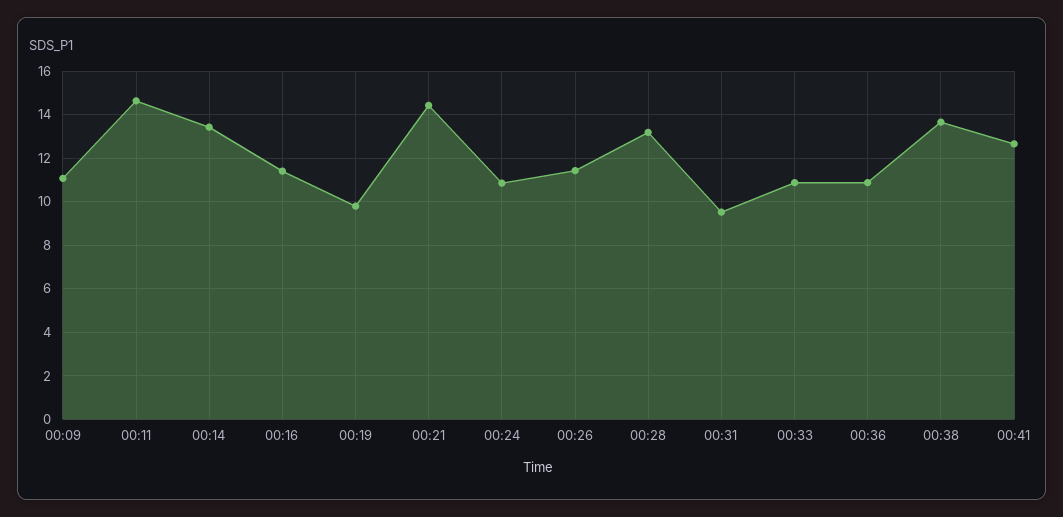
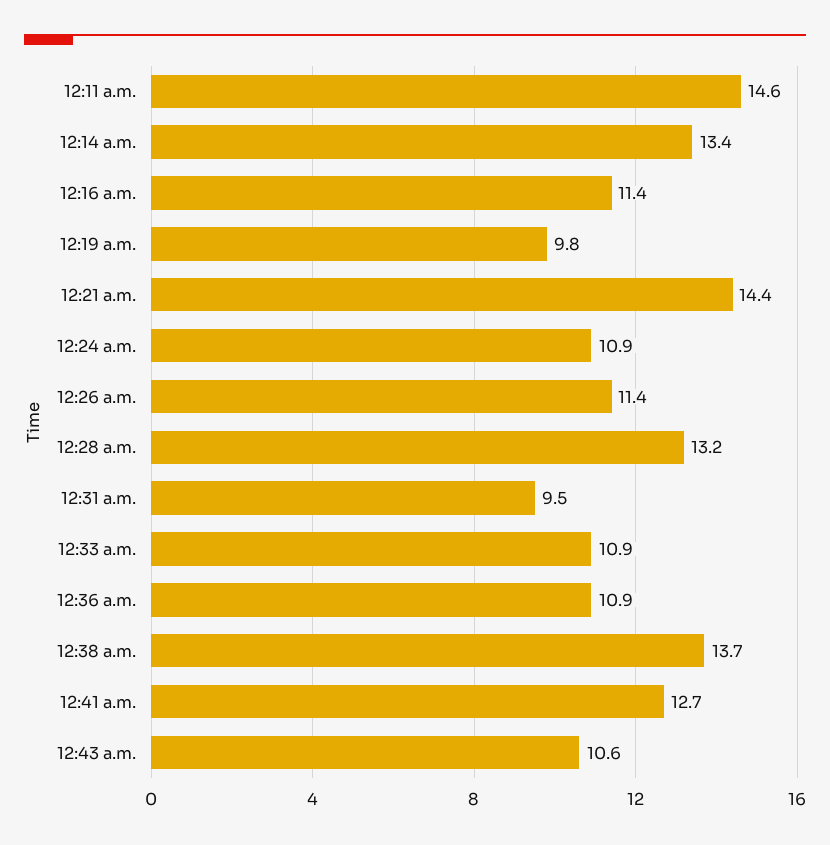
00:09: 11 -> none
12:43 a.m.: none -> 10.6

